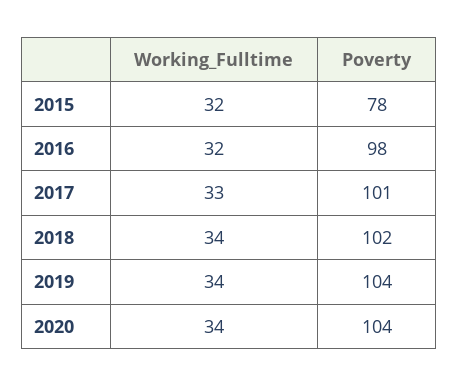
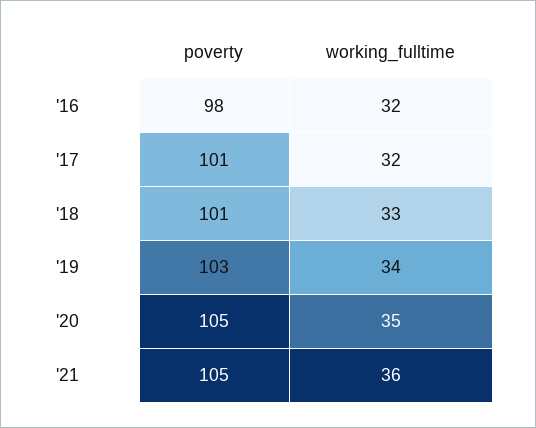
Working_Fulltime, 2015: 32 -> none
Poverty, 2015: 78 -> none
Working_Fulltime, 2017: 33 -> 32
Working_Fulltime, 2018: 34 -> 33
Poverty, 2018: 102 -> 101
Poverty, 2019: 104 -> 103
Working_Fulltime, 2020: 34 -> 35
Poverty, 2020: 104 -> 105
Poverty, '21: none -> 105
Working_Fulltime, '21: none -> 36

